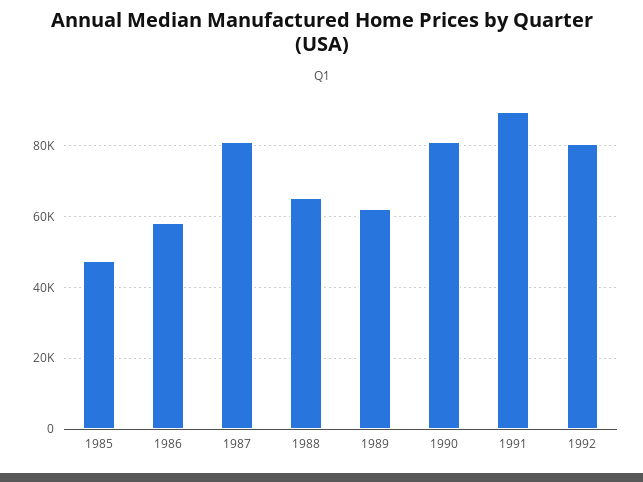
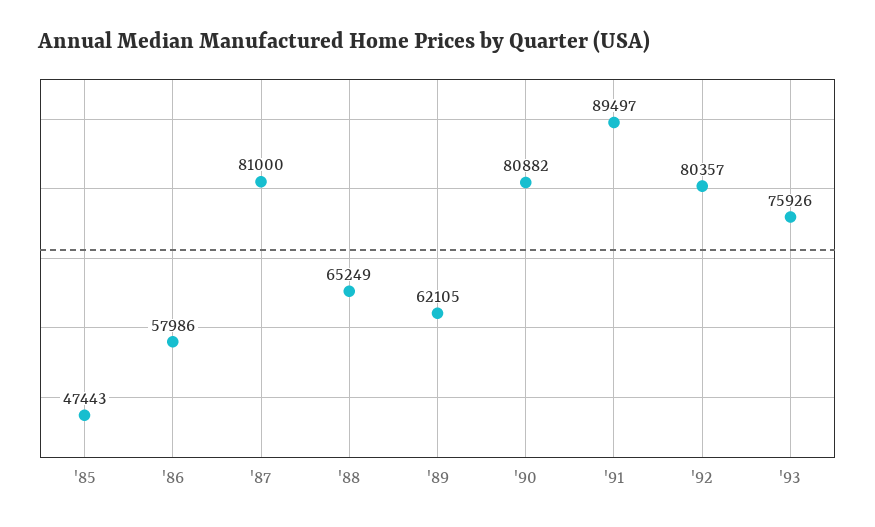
'93: none -> 75926

